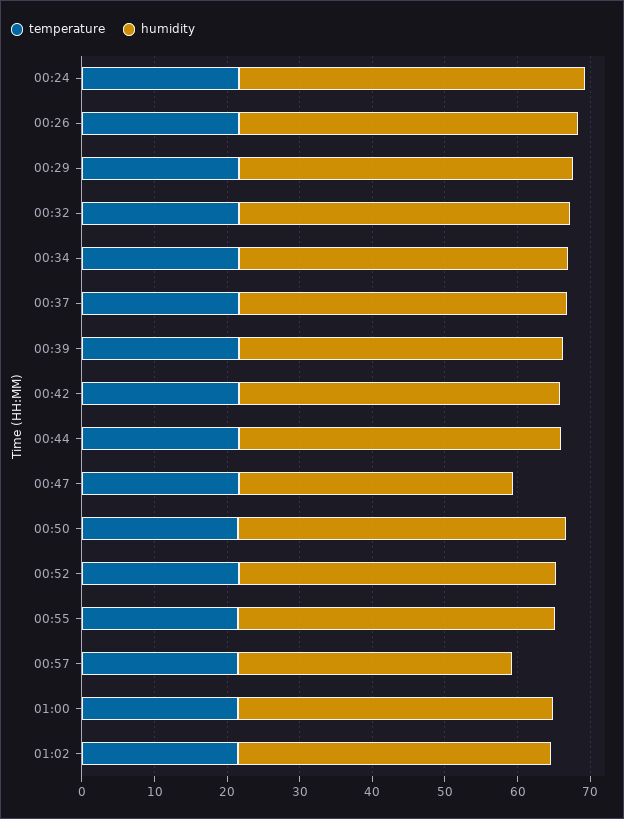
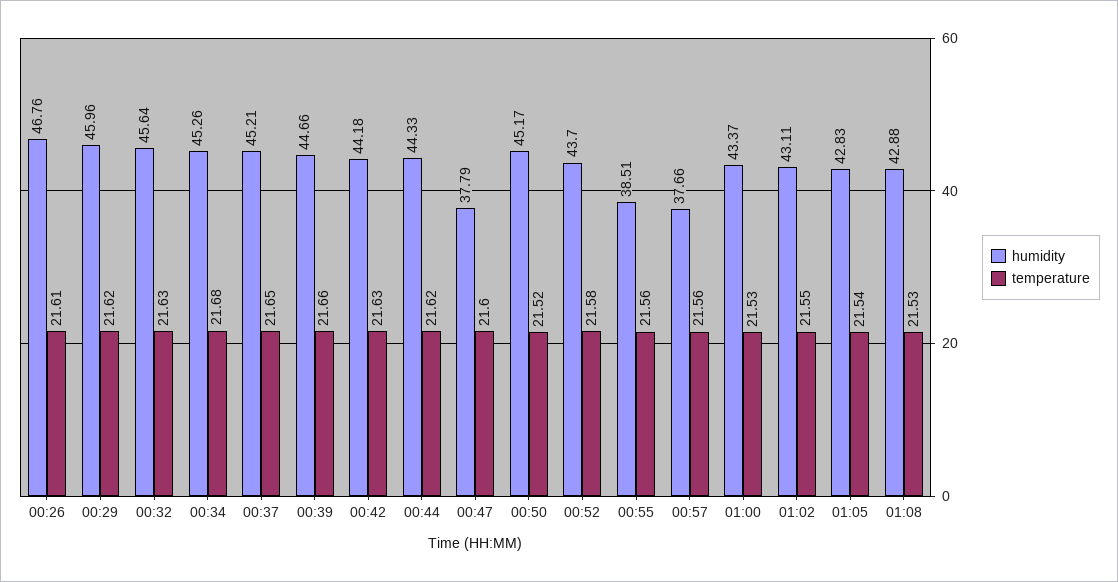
temperature, 00:24: 22 -> none
humidity, 00:24: 48 -> none
humidity, 00:55: 44 -> 38.51
humidity, 01:05: none -> 42.83
temperature, 01:05: none -> 21.54
humidity, 01:08: none -> 42.88
temperature, 01:08: none -> 21.53

